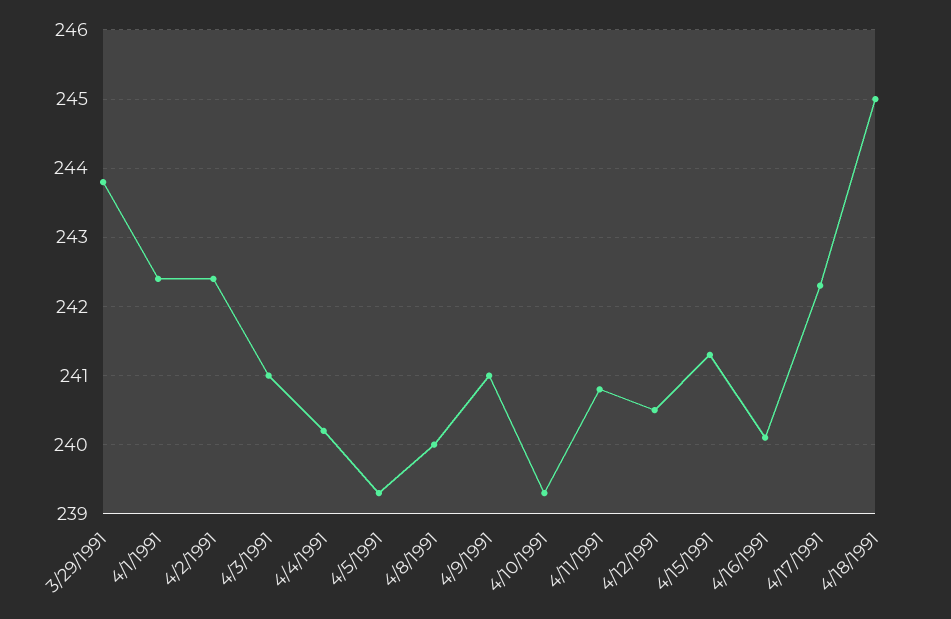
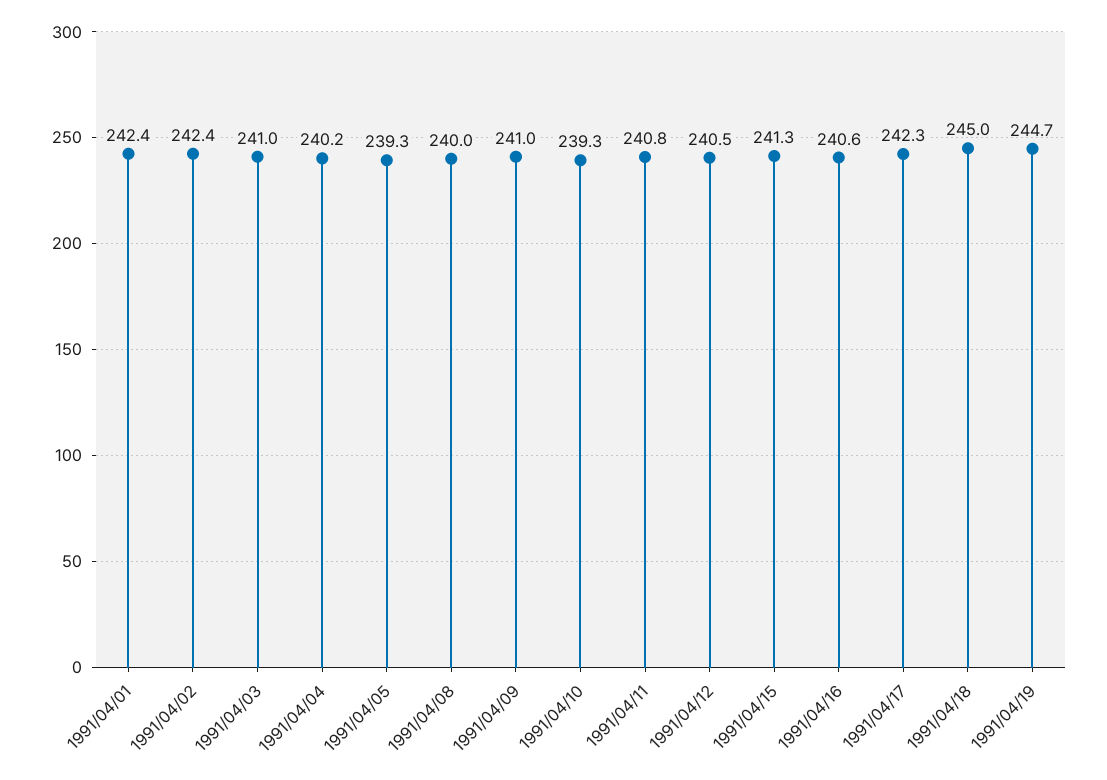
3/29/1991: 243.8 -> none
4/16/1991: 240.1 -> 240.6
1991/04/19: none -> 244.7

